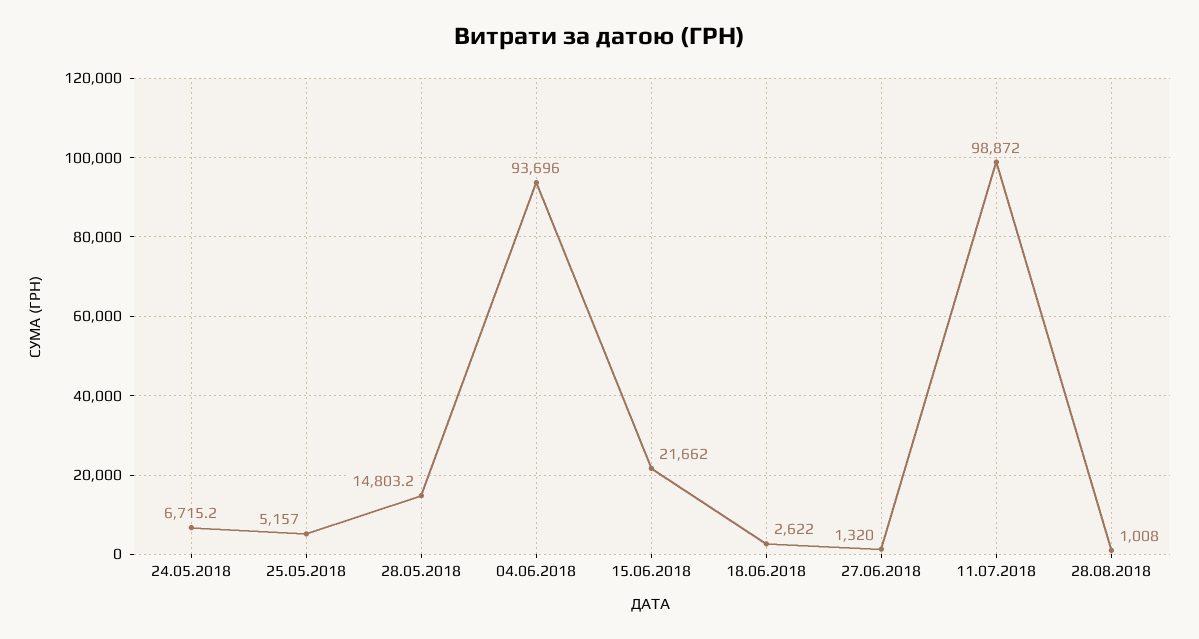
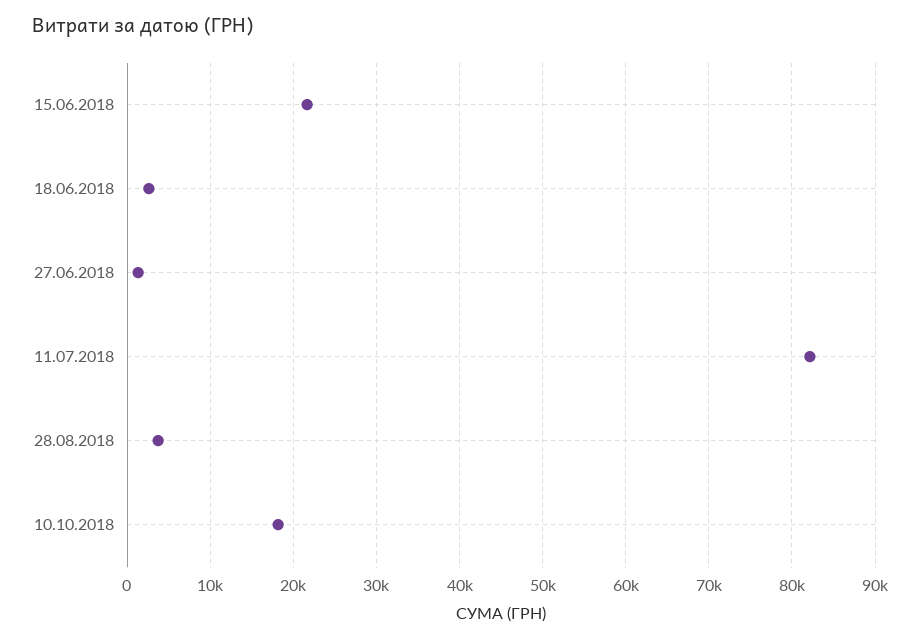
24.05.2018: 6715.2 -> none
25.05.2018: 5157 -> none
28.05.2018: 14803.2 -> none
04.06.2018: 93696 -> none
11.07.2018: 98872 -> 82000
28.08.2018: 1008 -> 4000
10.10.2018: none -> 18000

